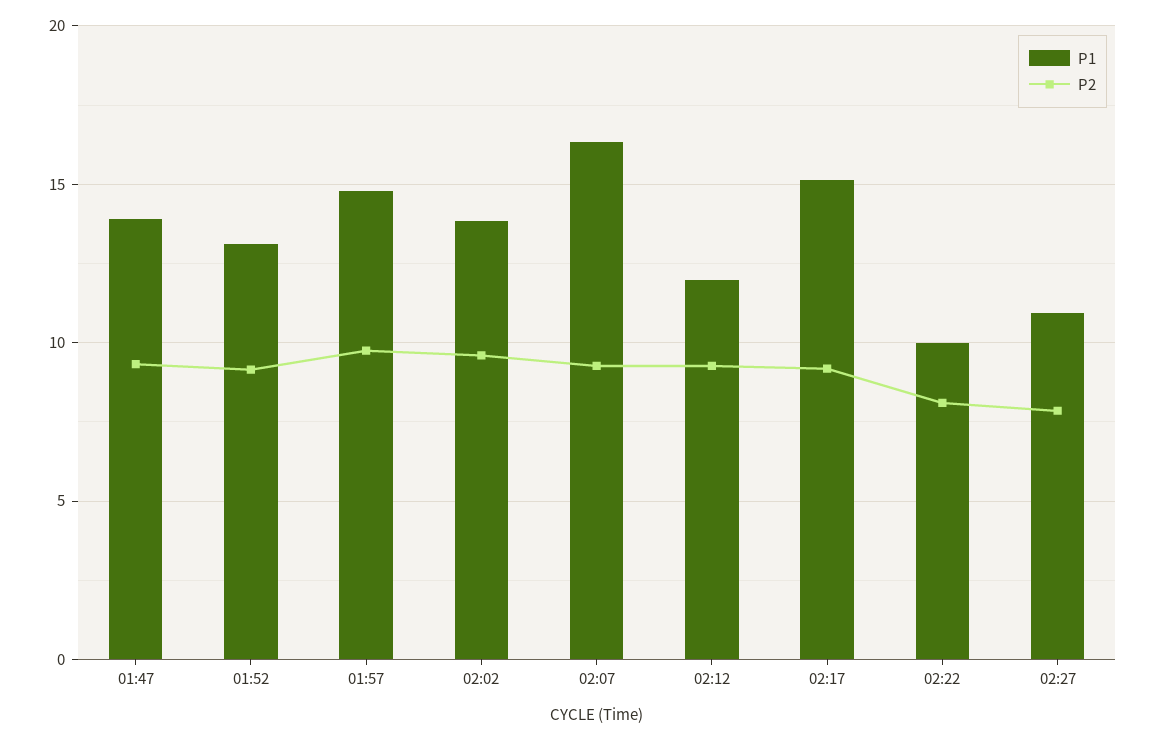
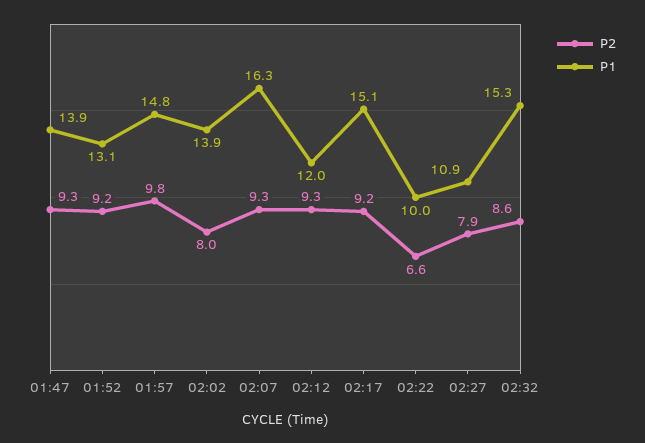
P2, 02:02: 9.5 -> 8
P2, 02:22: 8 -> 6.6
P2, 02:32: none -> 8.6
P1, 02:32: none -> 15.3

